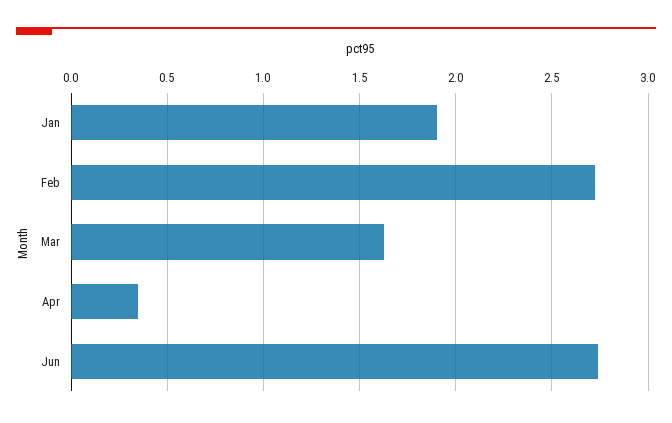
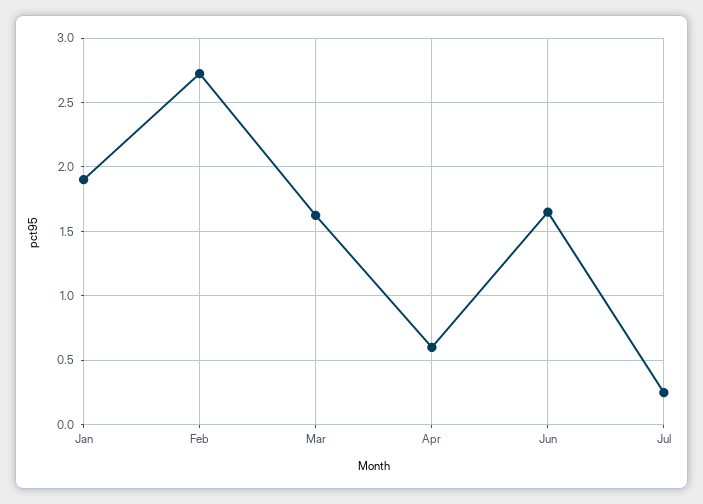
Apr: 0.35 -> 0.6
Jun: 2.75 -> 1.65
Jul: none -> 0.25

